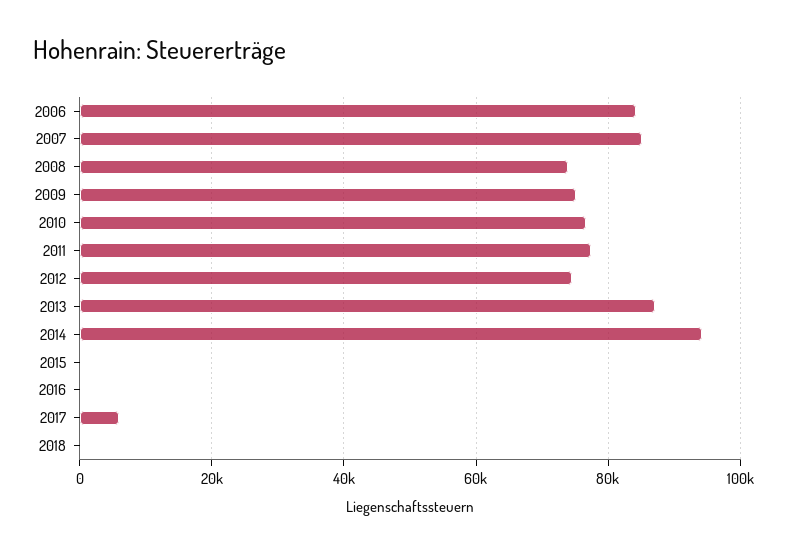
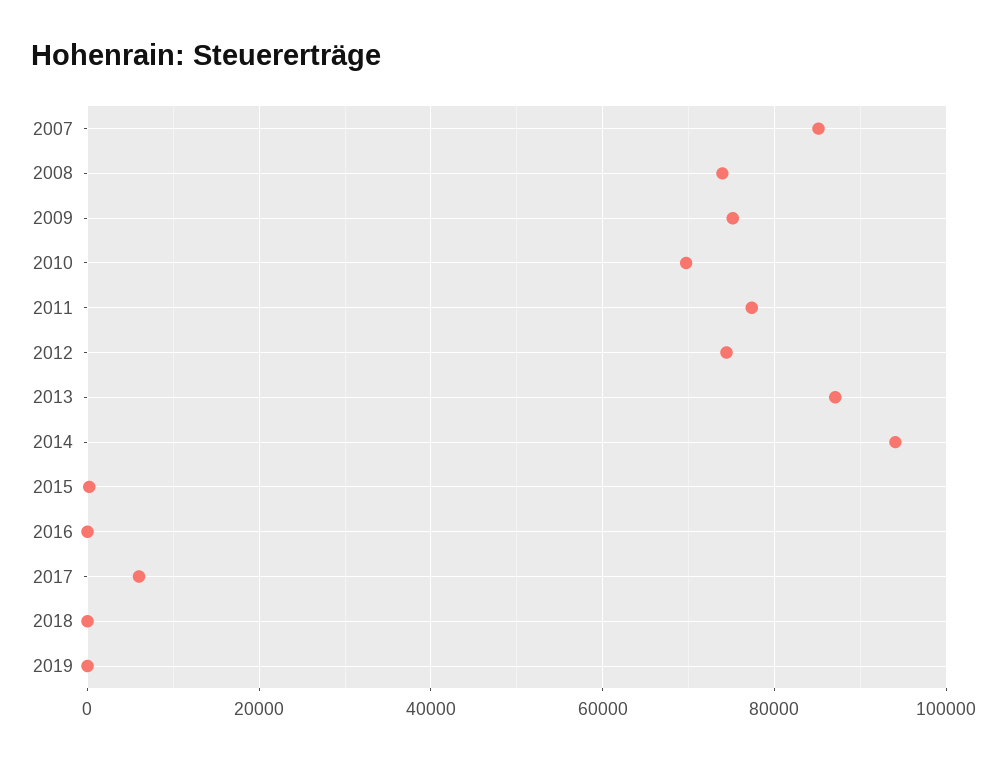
2006: 84000 -> none
2010: 76000 -> 70000
2019: none -> 0

